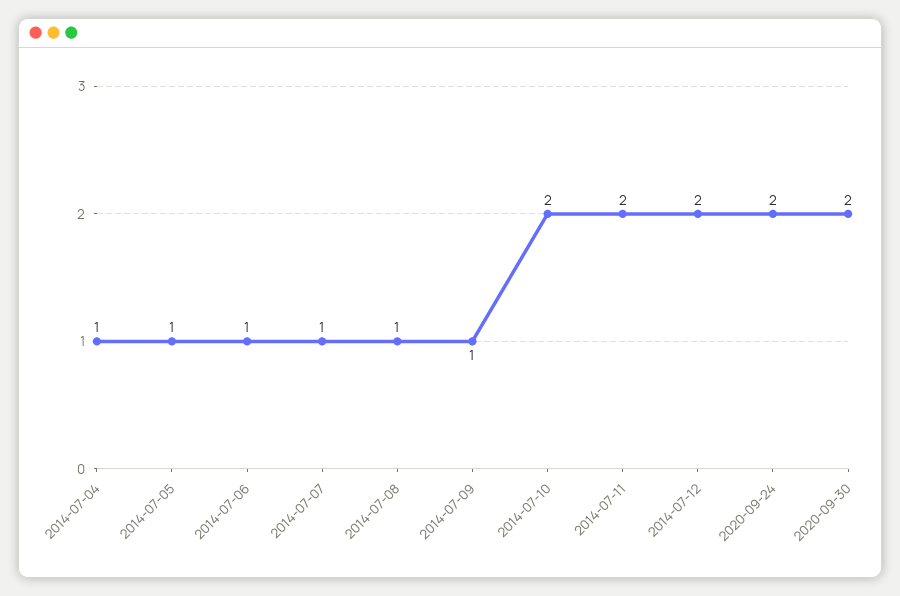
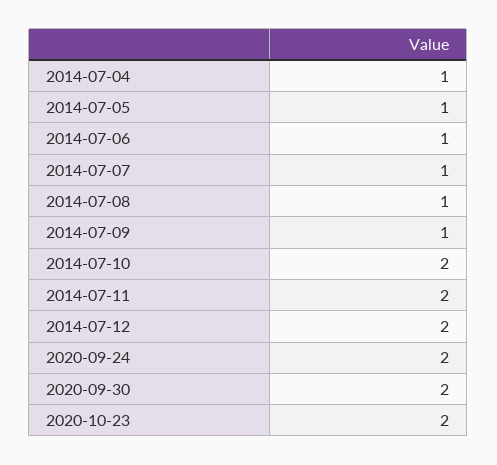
2020-10-23: none -> 2

